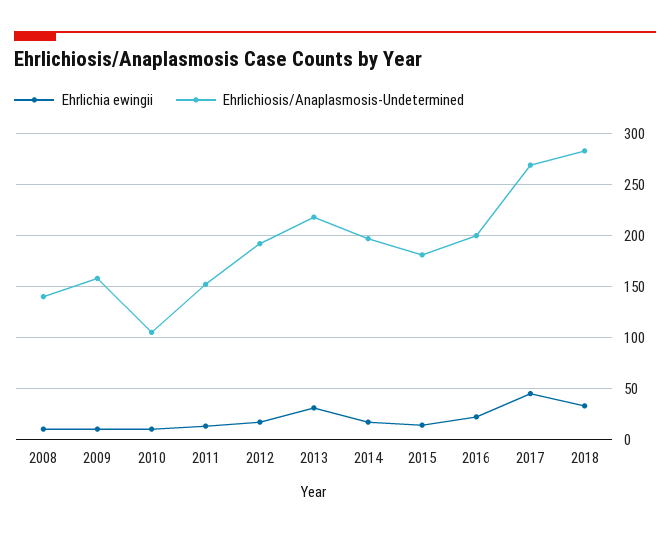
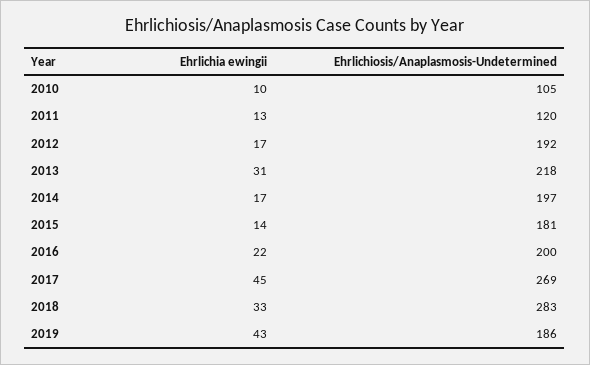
Ehrlichia ewingii, 2008: 10 -> none
Ehrlichiosis/Anaplasmosis-Undetermined, 2008: 140 -> none
Ehrlichia ewingii, 2009: 10 -> none
Ehrlichiosis/Anaplasmosis-Undetermined, 2009: 160 -> none
Ehrlichiosis/Anaplasmosis-Undetermined, 2011: 150 -> 120
Ehrlichia ewingii, 2019: none -> 43
Ehrlichiosis/Anaplasmosis-Undetermined, 2019: none -> 186

